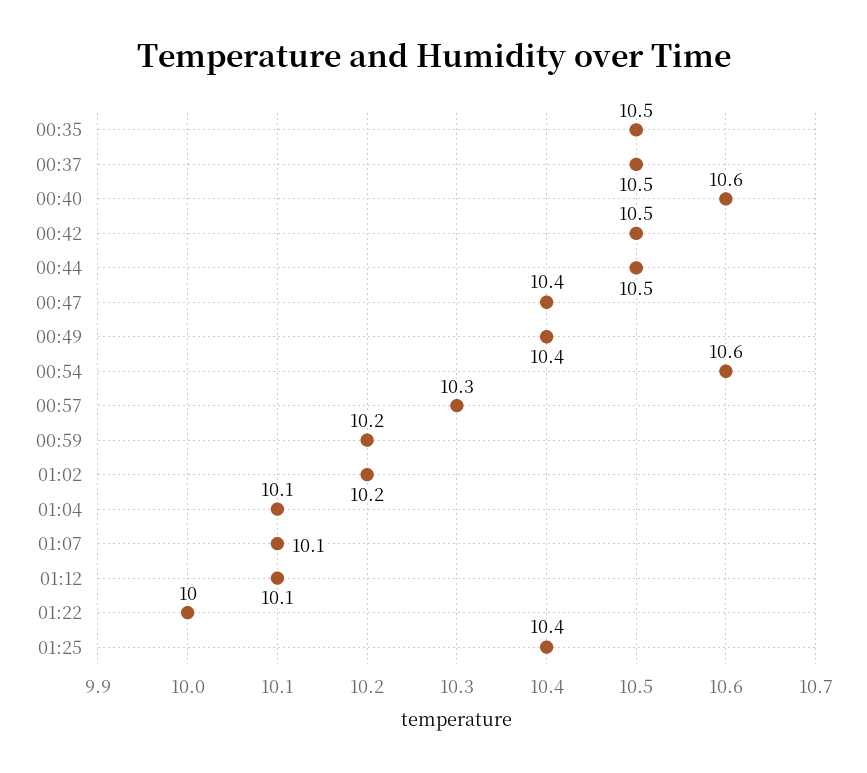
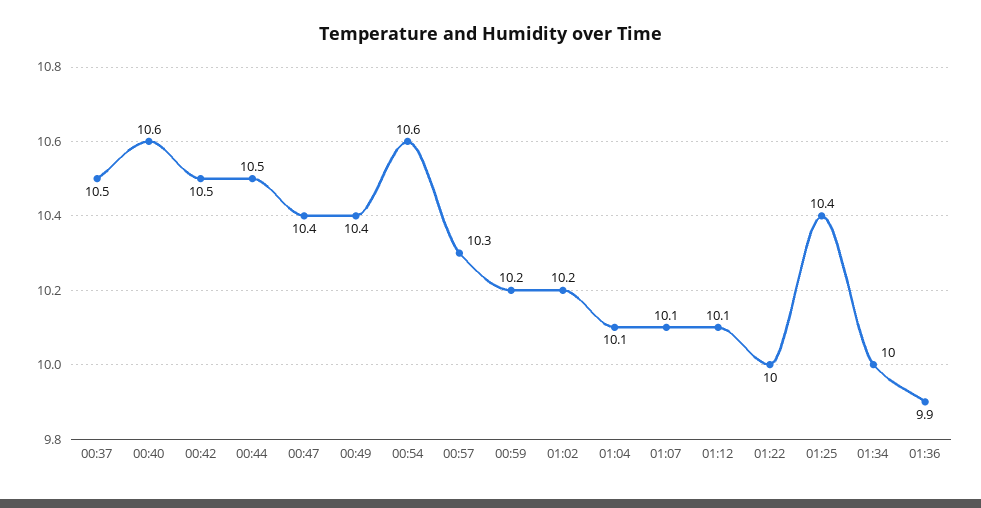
00:35: 10.5 -> none
01:34: none -> 10
01:36: none -> 9.9

